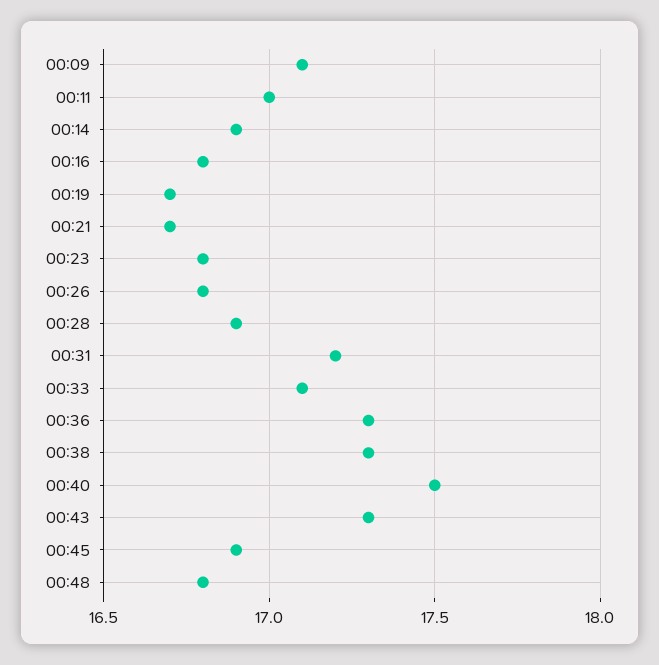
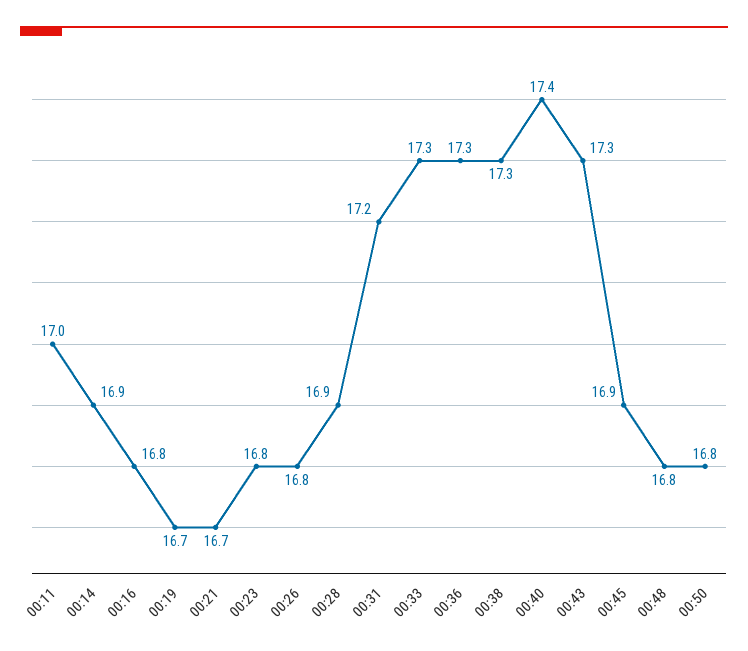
00:09: 17.1 -> none
00:33: 17.1 -> 17.3
00:40: 17.5 -> 17.4
00:50: none -> 16.8

